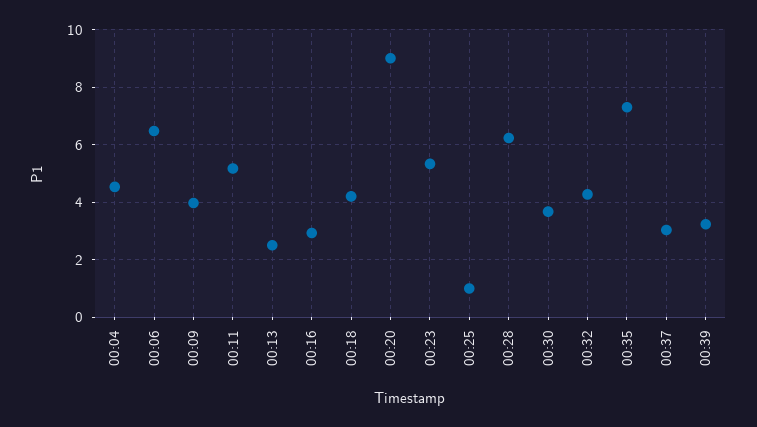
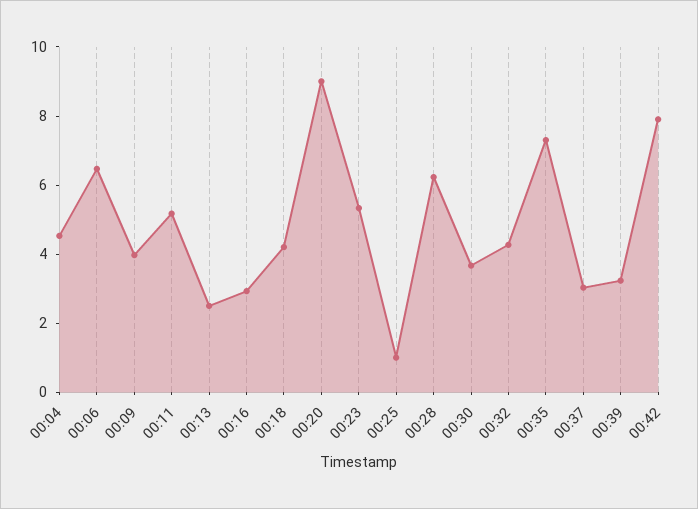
00:42: none -> 8

